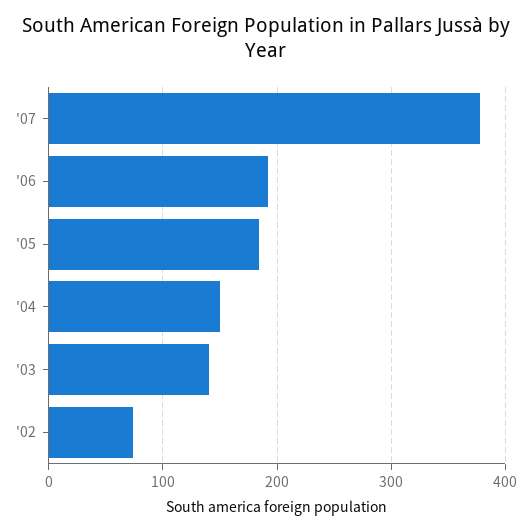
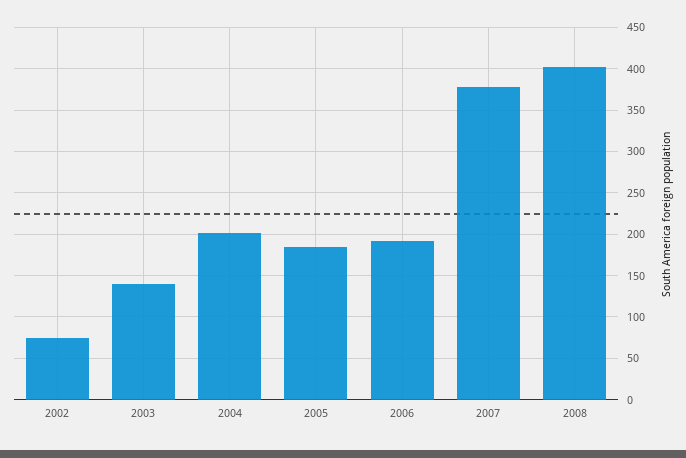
'04: 150 -> 200
2008: none -> 400

